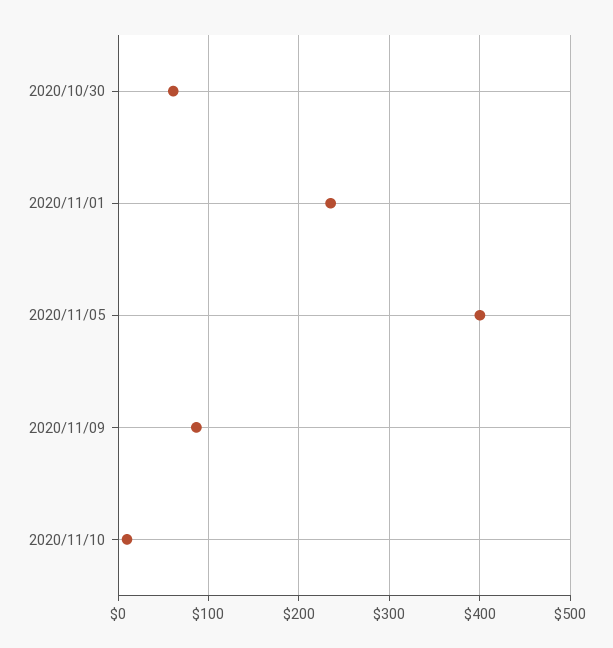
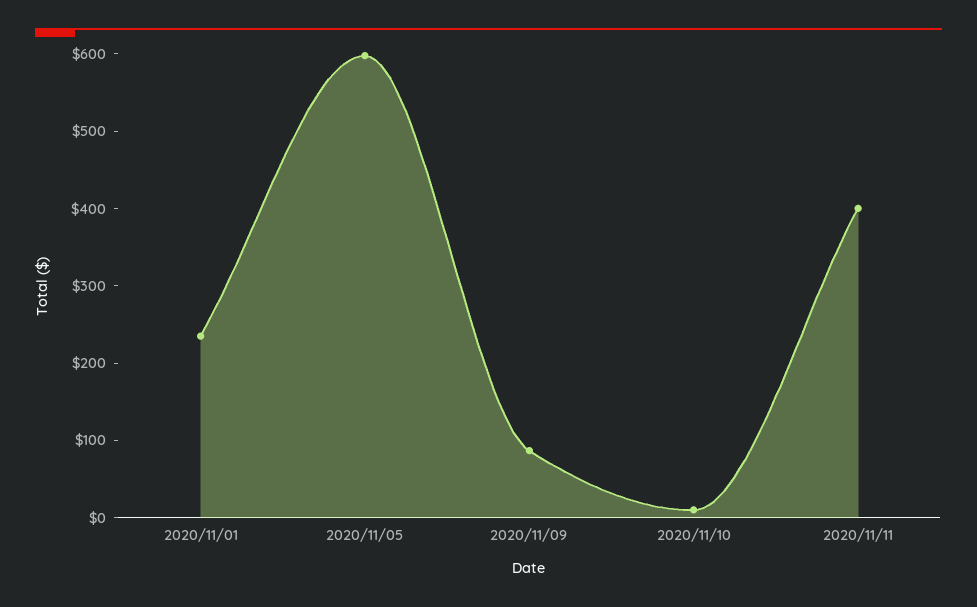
2020/10/30: 60 -> none
2020/11/05: 400 -> 600
2020/11/11: none -> 400

